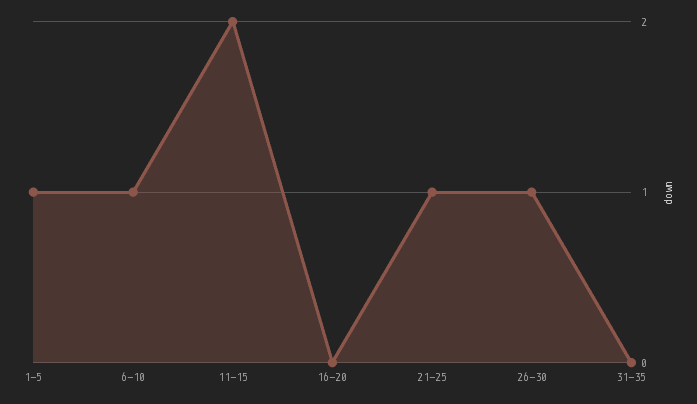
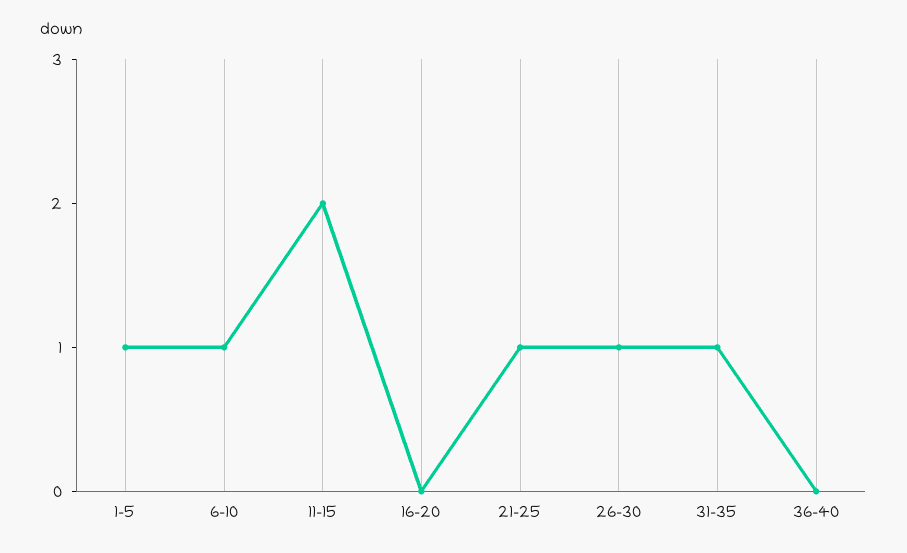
31-35: 0 -> 1
36-40: none -> 0

